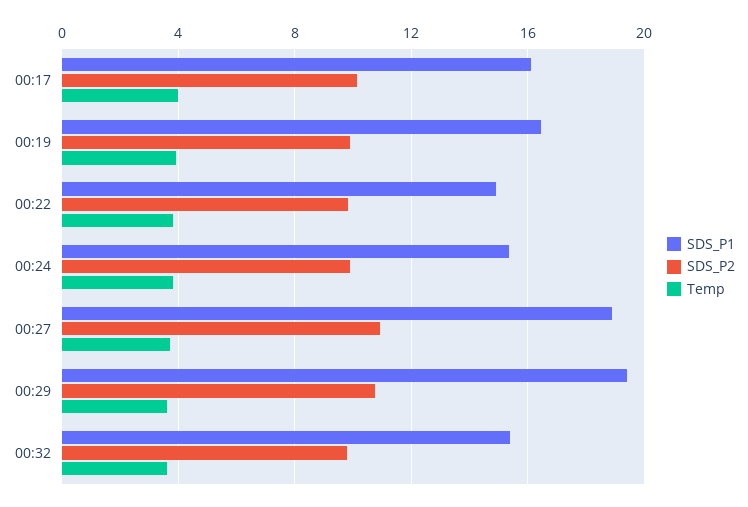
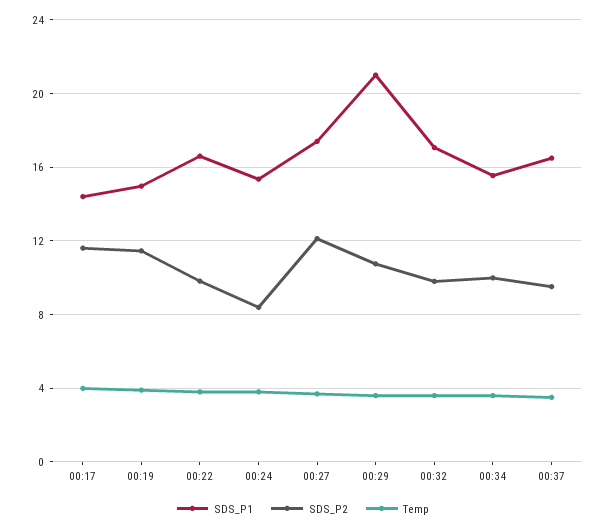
SDS_P1, 00:17: 16 -> 14.5
SDS_P2, 00:17: 10 -> 11.5
SDS_P1, 00:19: 16.5 -> 15
SDS_P2, 00:19: 10 -> 11.5
SDS_P1, 00:22: 15 -> 16.5
SDS_P2, 00:24: 10 -> 8.5
SDS_P1, 00:27: 19 -> 17.5
SDS_P2, 00:27: 11 -> 12
SDS_P1, 00:29: 19.5 -> 21
SDS_P1, 00:32: 15.5 -> 17
SDS_P1, 00:34: none -> 15.5
SDS_P2, 00:34: none -> 10
Temp, 00:34: none -> 3.5
SDS_P1, 00:37: none -> 16.5
SDS_P2, 00:37: none -> 9.5
Temp, 00:37: none -> 3.5

